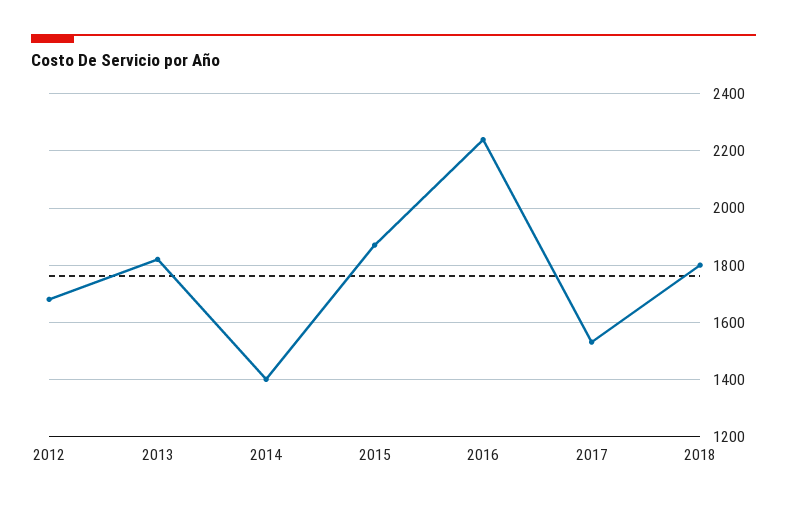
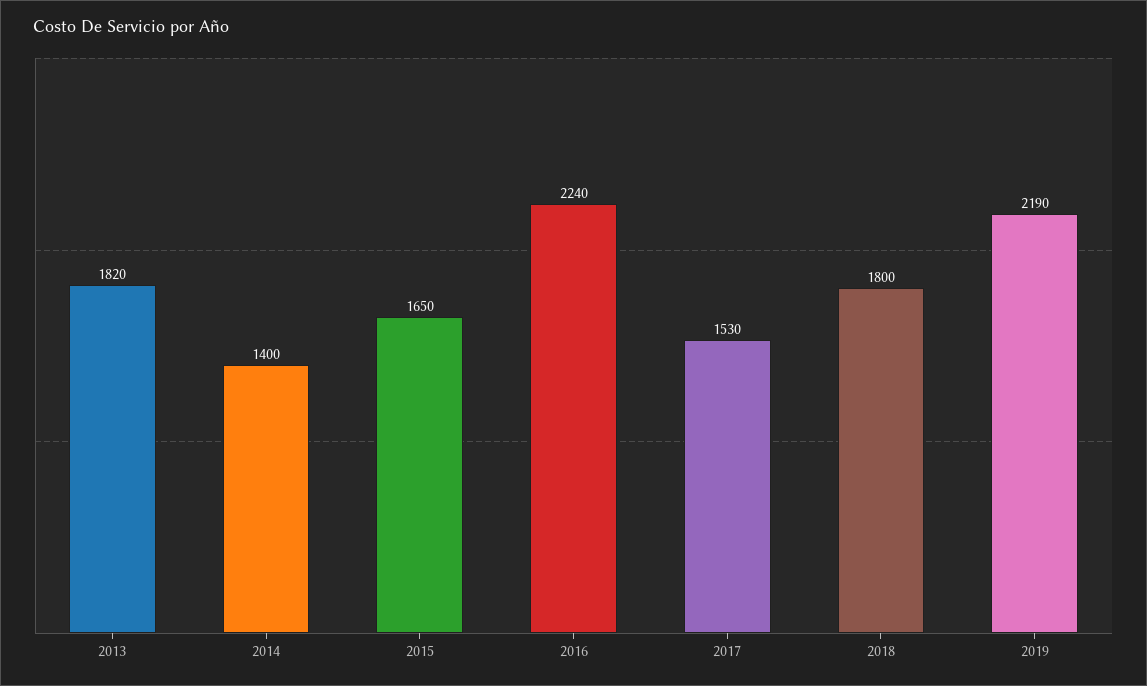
2012: 1675 -> none
2015: 1875 -> 1650
2019: none -> 2190

